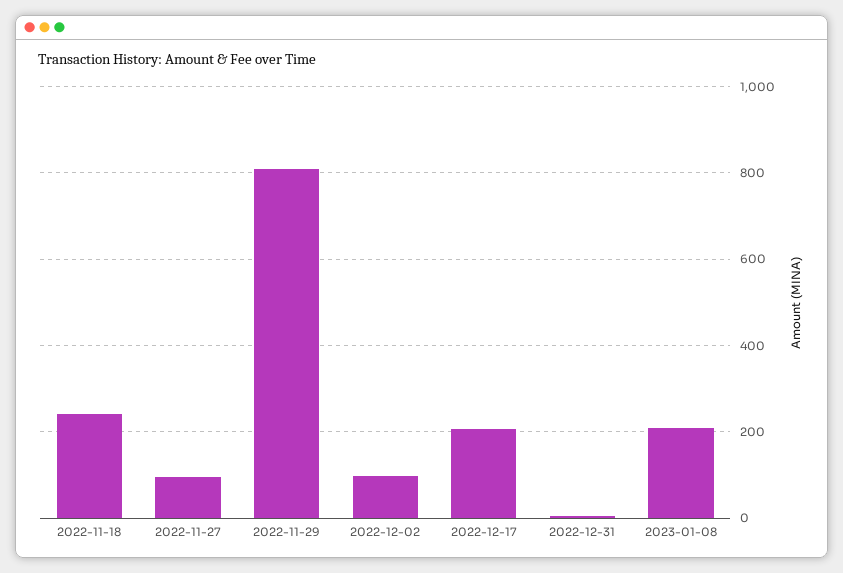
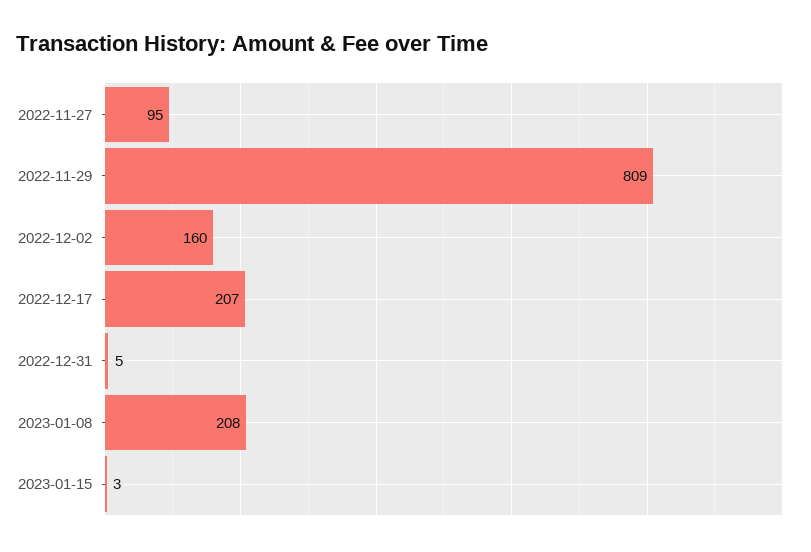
2022-11-18: 240 -> none
2022-12-02: 100 -> 160
2023-01-15: none -> 3

